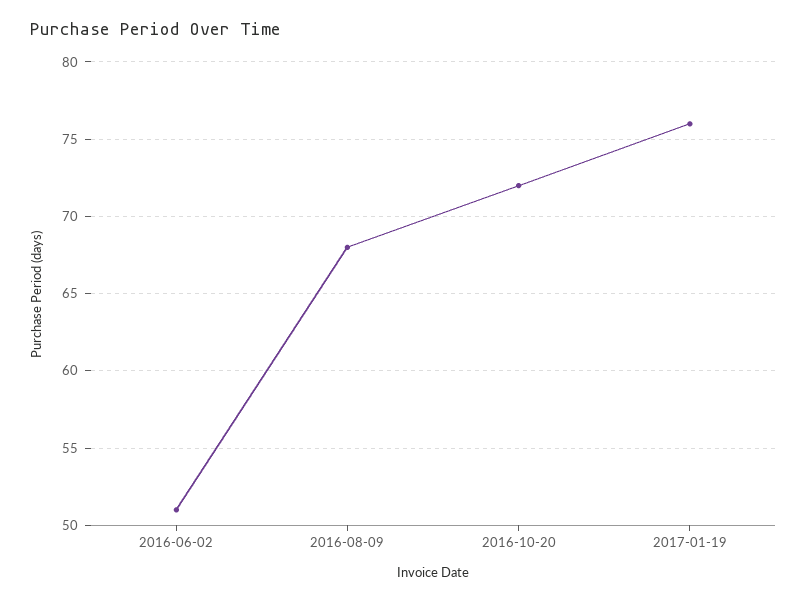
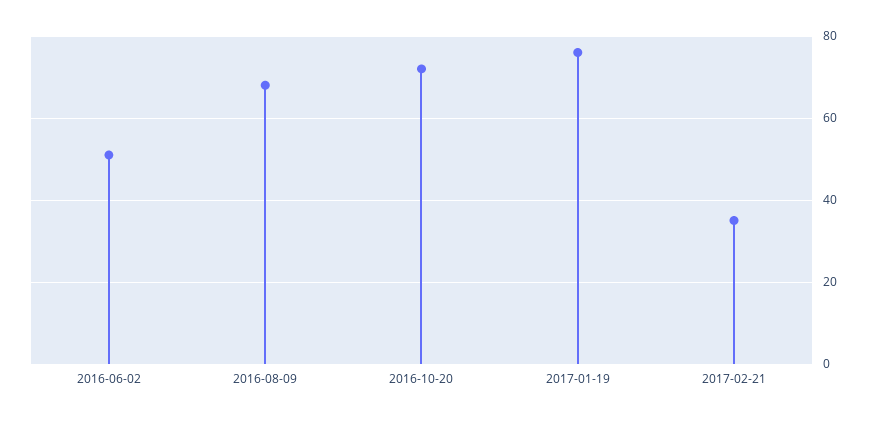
2017-02-21: none -> 35

